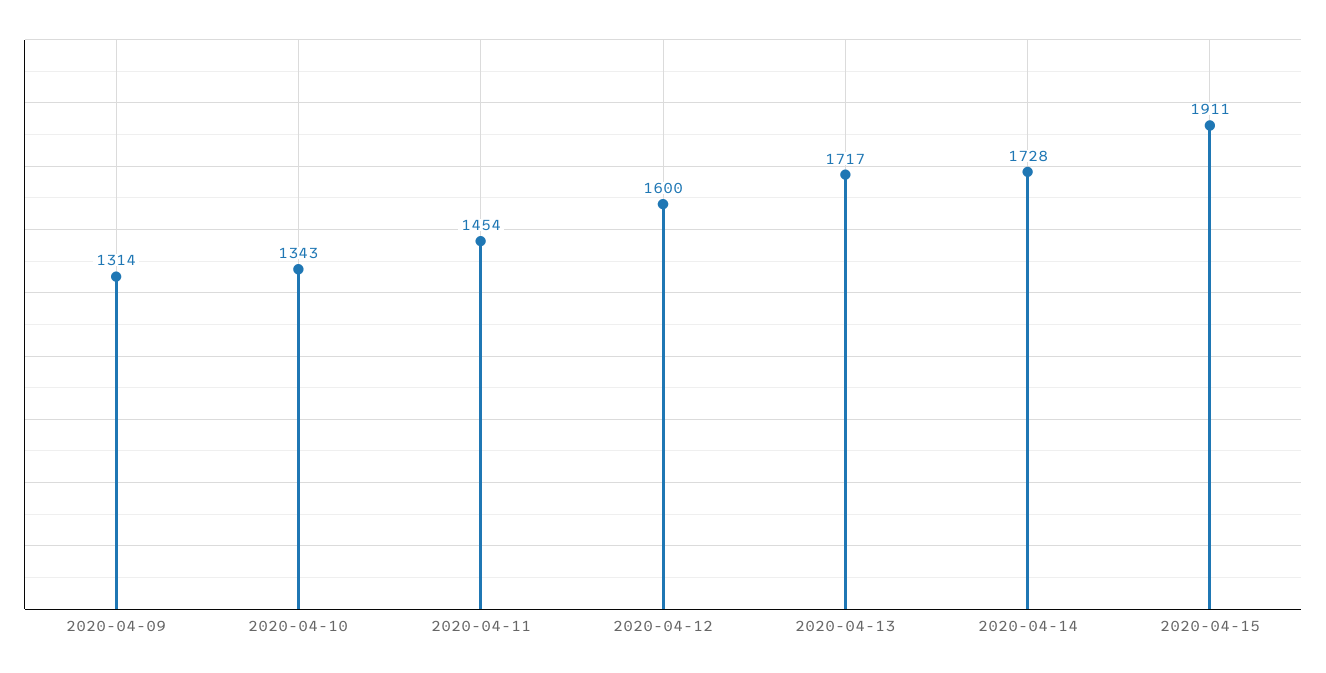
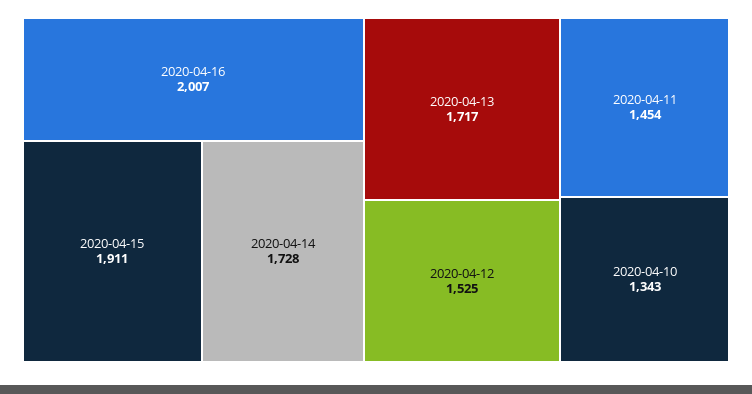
2020-04-09: 1314 -> none
2020-04-12: 1600 -> 1525
2020-04-16: none -> 2007

